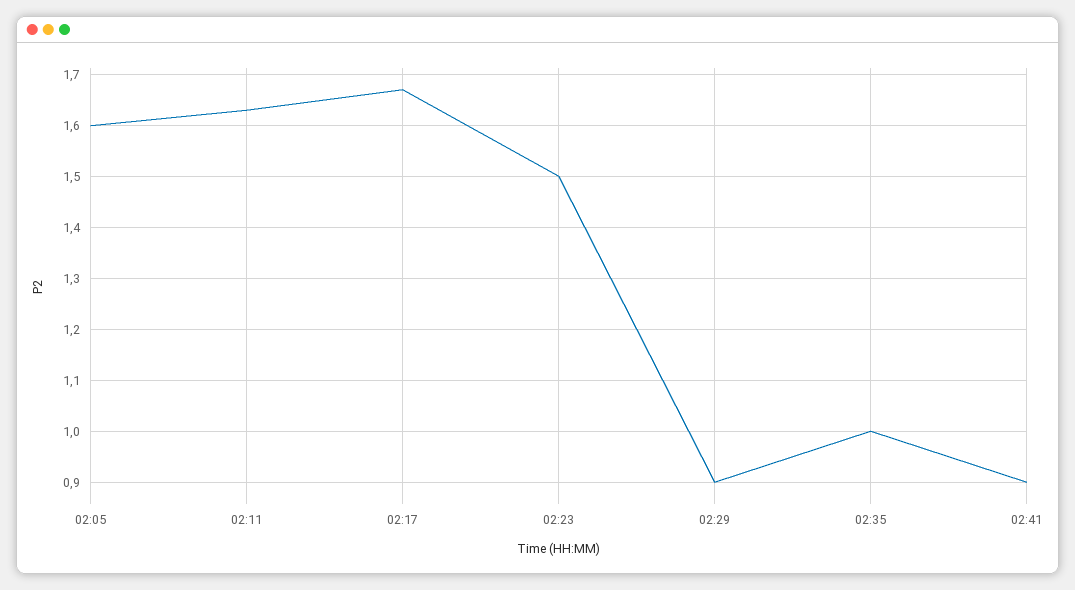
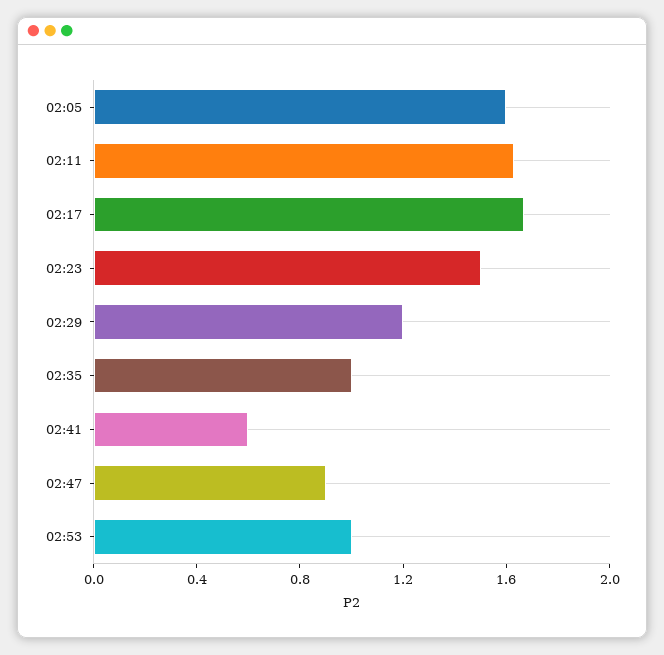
02:29: 0.9 -> 1.2
02:41: 0.9 -> 0.6
02:47: none -> 0.9
02:53: none -> 1

